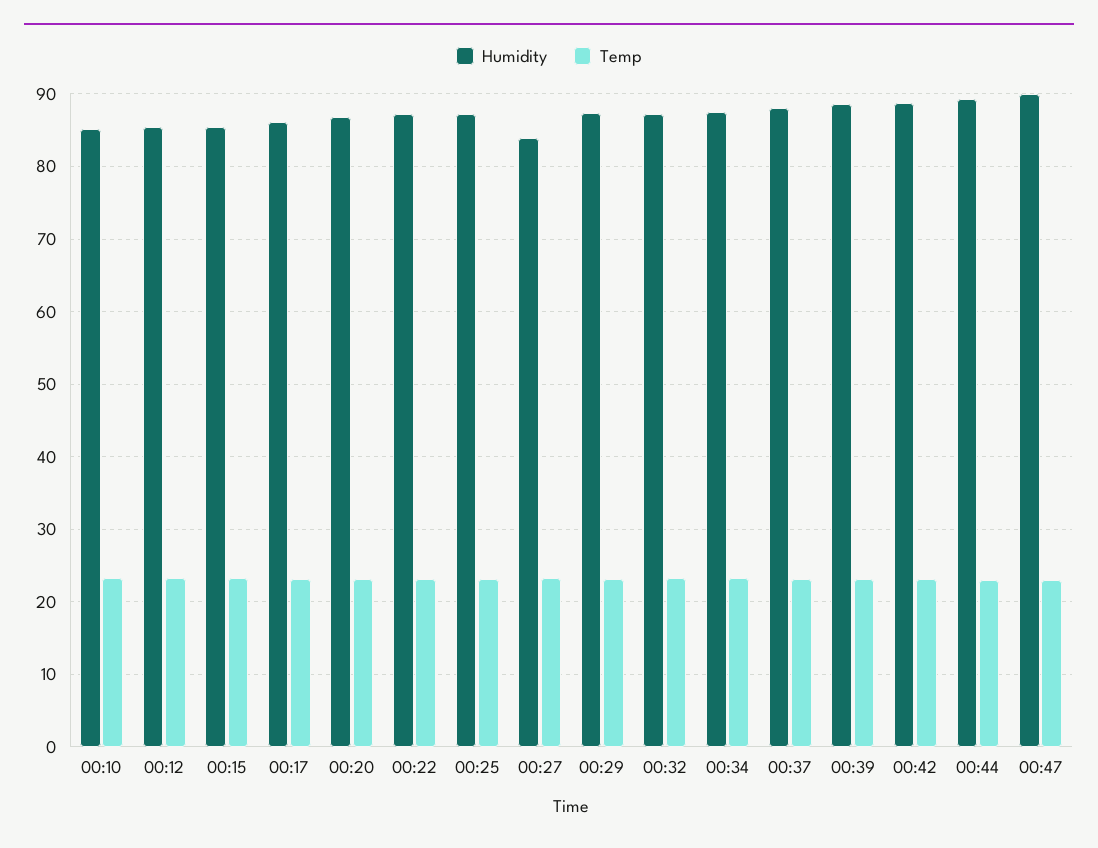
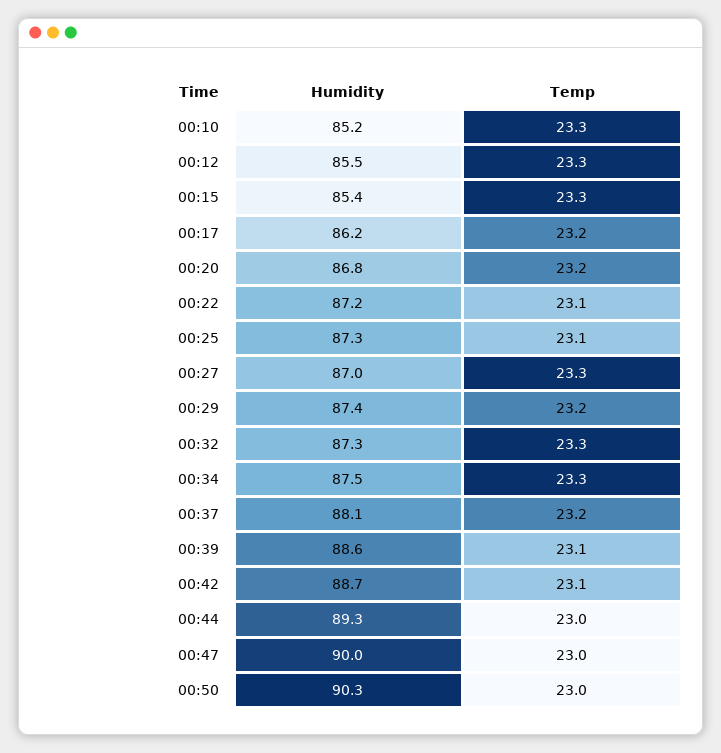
Humidity, 00:27: 84 -> 87
Humidity, 00:50: none -> 90.3
Temp, 00:50: none -> 23

